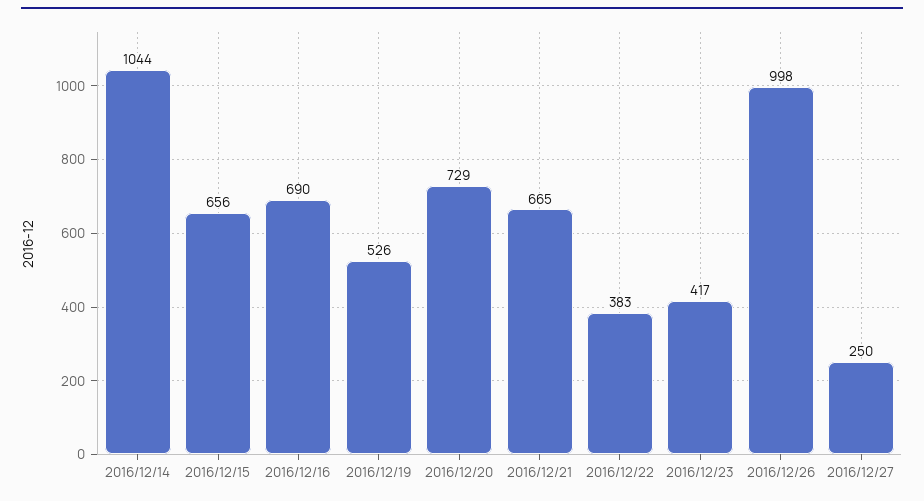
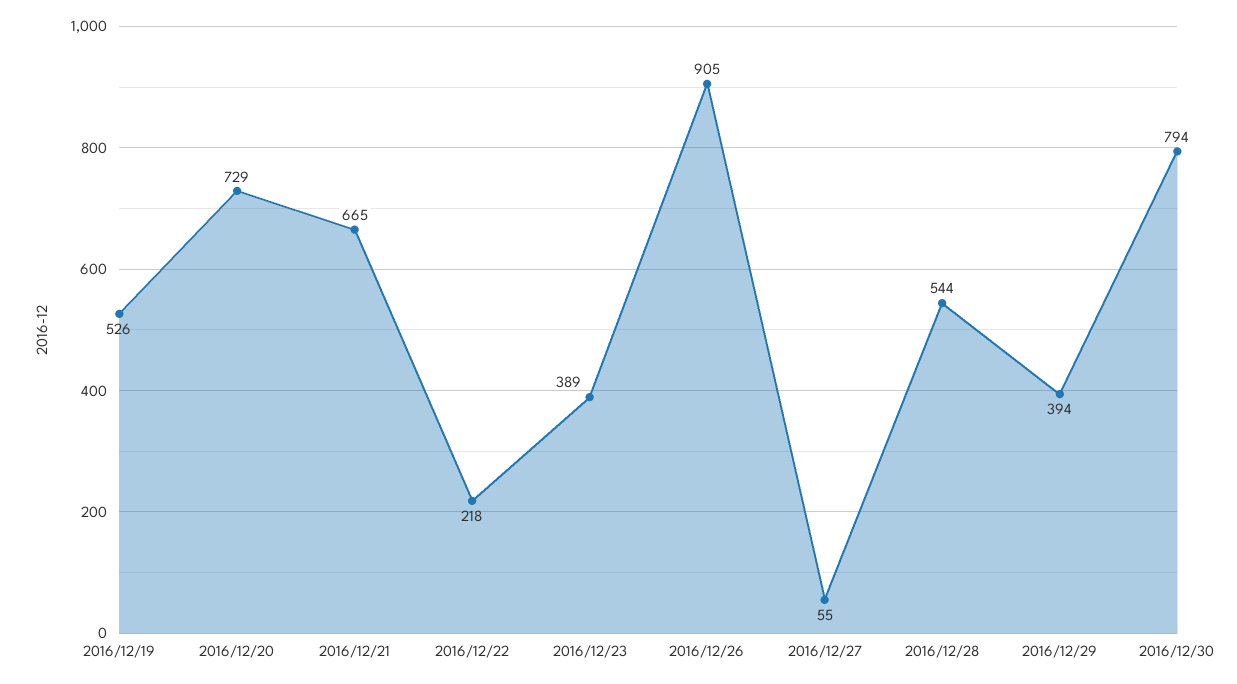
2016/12/14: 1044 -> none
2016/12/15: 656 -> none
2016/12/16: 690 -> none
2016/12/22: 383 -> 218
2016/12/23: 417 -> 389
2016/12/26: 998 -> 905
2016/12/27: 250 -> 55
2016/12/28: none -> 544
2016/12/29: none -> 394
2016/12/30: none -> 794

